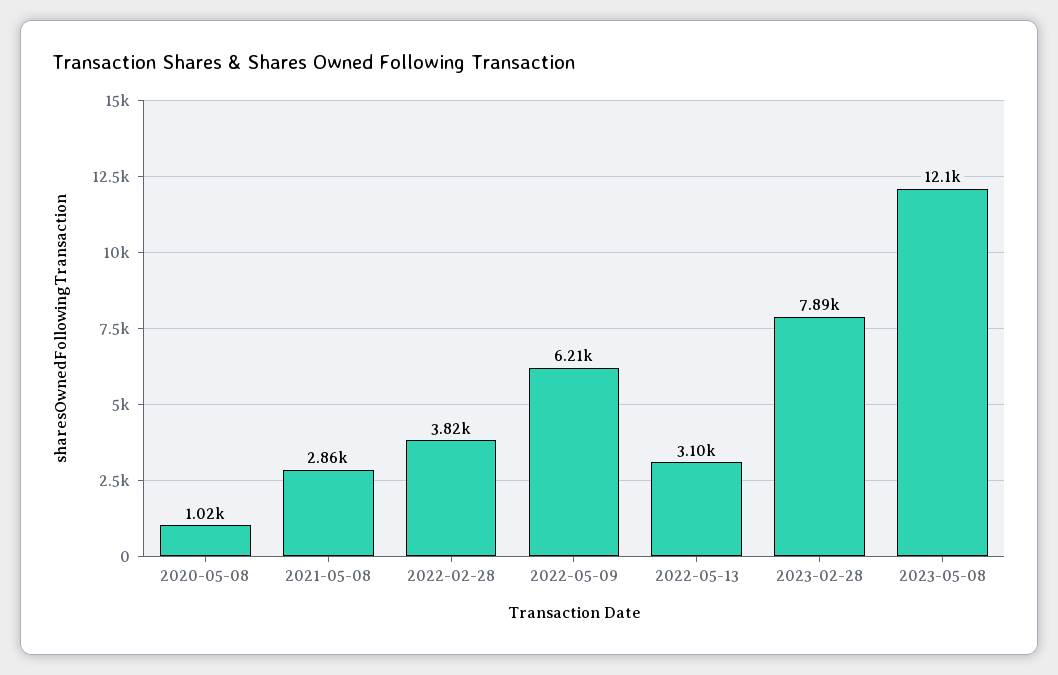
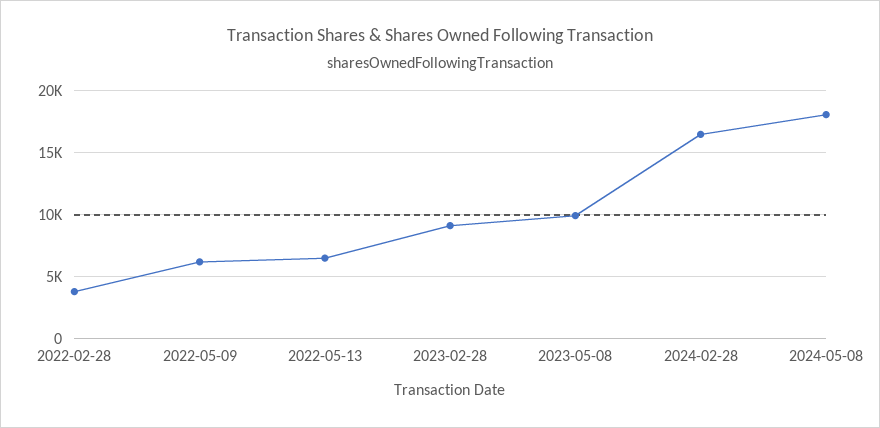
2020-05-08: 1020 -> none
2021-05-08: 2860 -> none
2022-05-13: 3100 -> 6500
2023-02-28: 7890 -> 9000
2023-05-08: 12100 -> 10000
2024-02-28: none -> 16500
2024-05-08: none -> 18000

